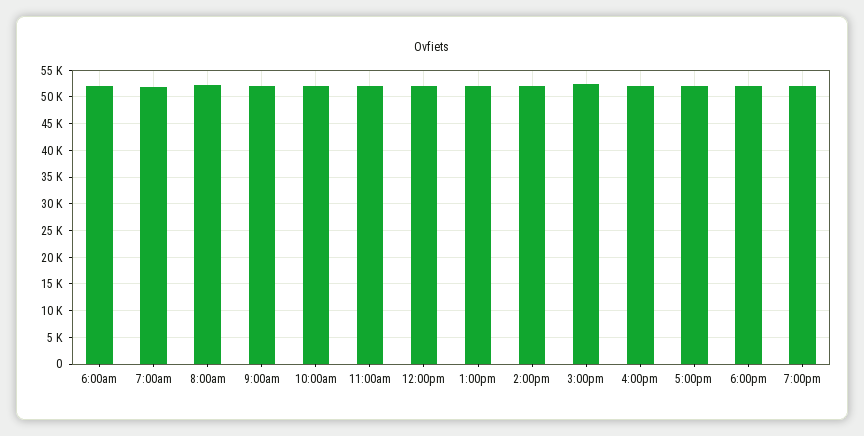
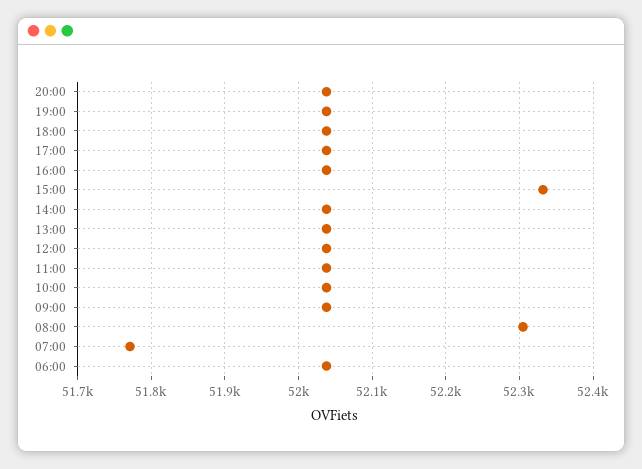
20:00: none -> 52040

